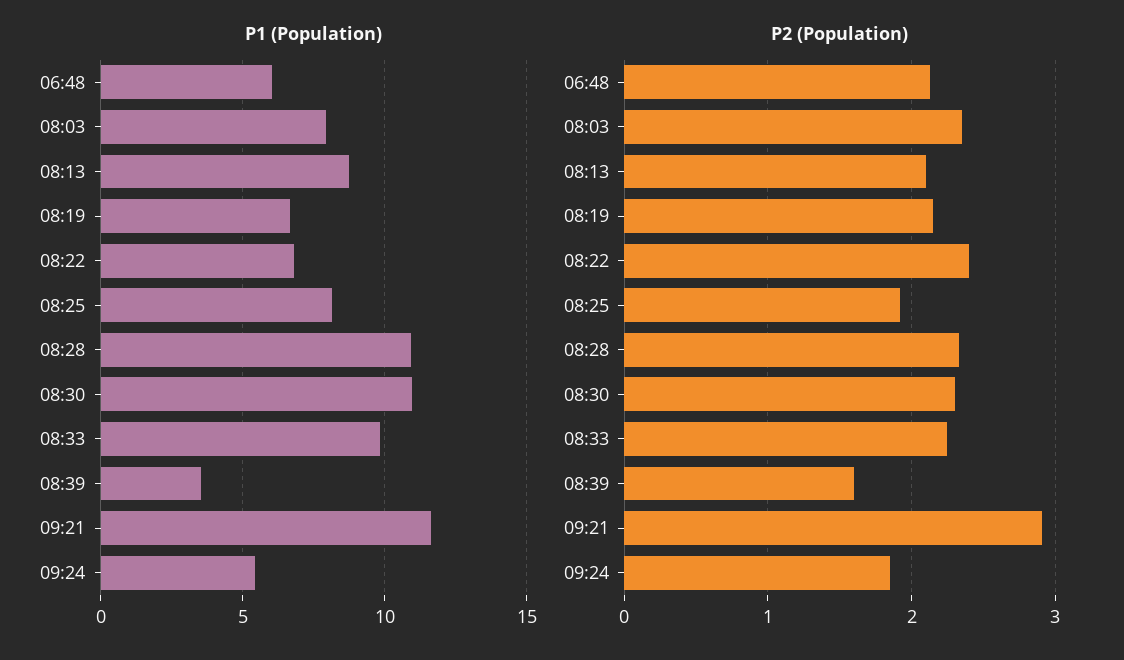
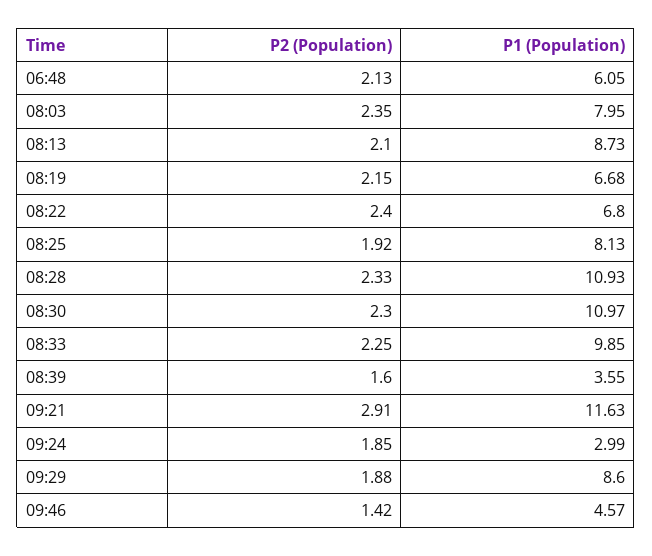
P1 (Population), 09:24: 5.5 -> 2.99
P2 (Population), 09:29: none -> 1.88
P1 (Population), 09:29: none -> 8.6
P2 (Population), 09:46: none -> 1.42
P1 (Population), 09:46: none -> 4.57

